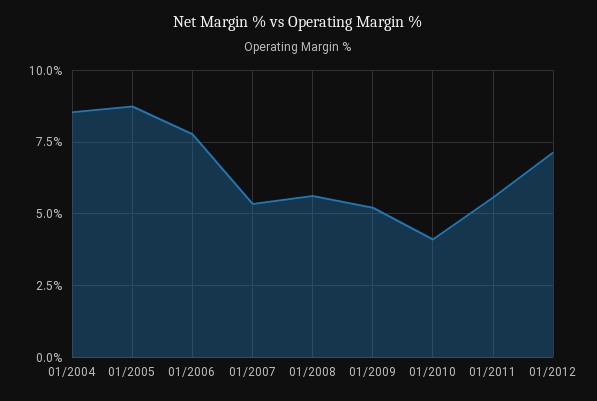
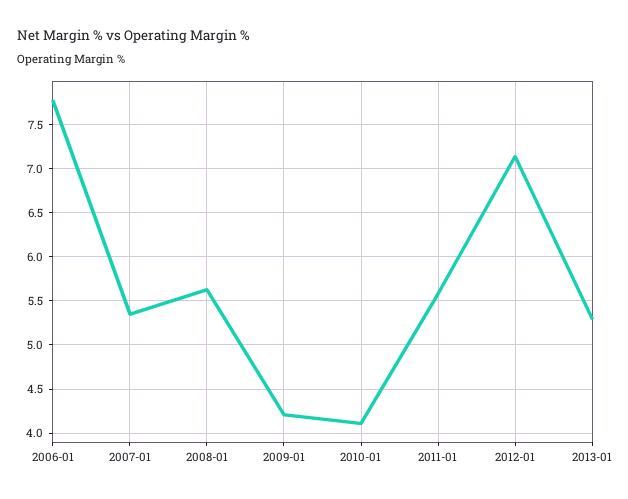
01/2004: 8.5 -> none
01/2005: 8.75 -> none
01/2009: 5.25 -> 4.2
2013-01: none -> 5.3

